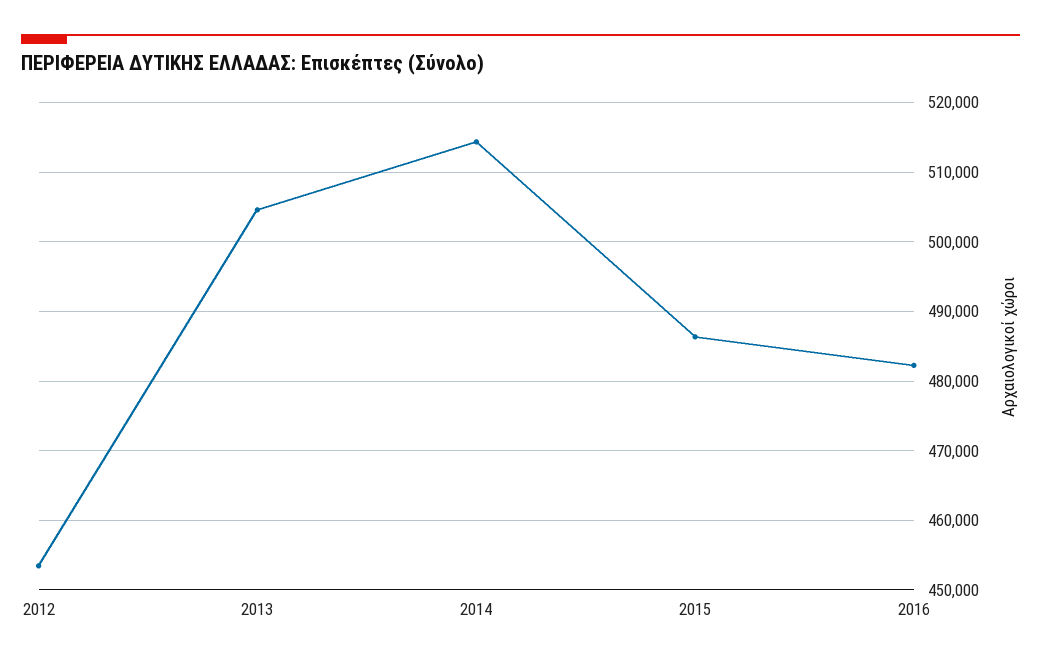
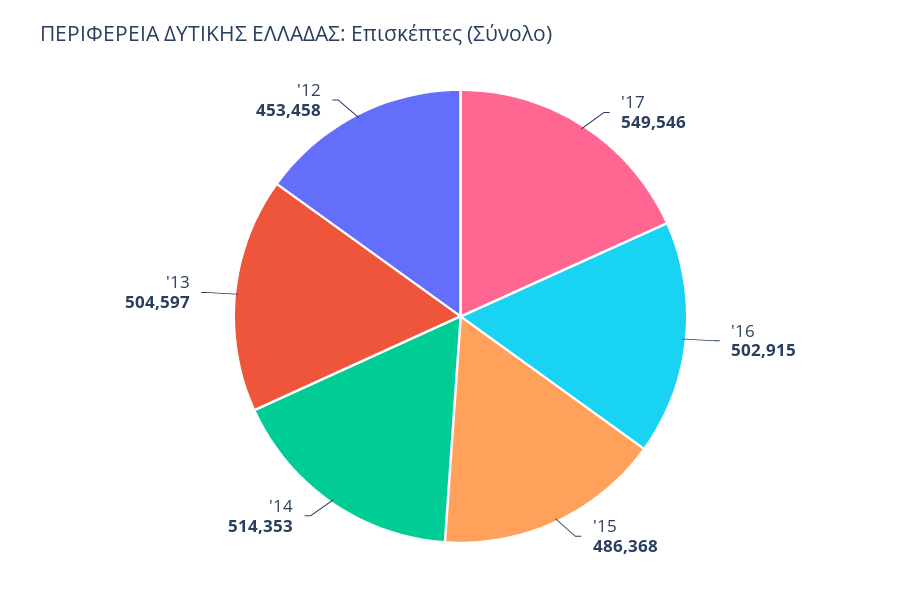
2016: 482000 -> 502915
'17: none -> 549546

